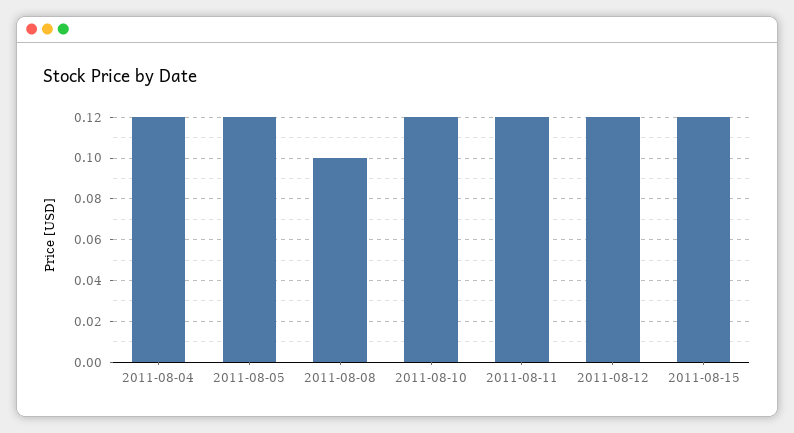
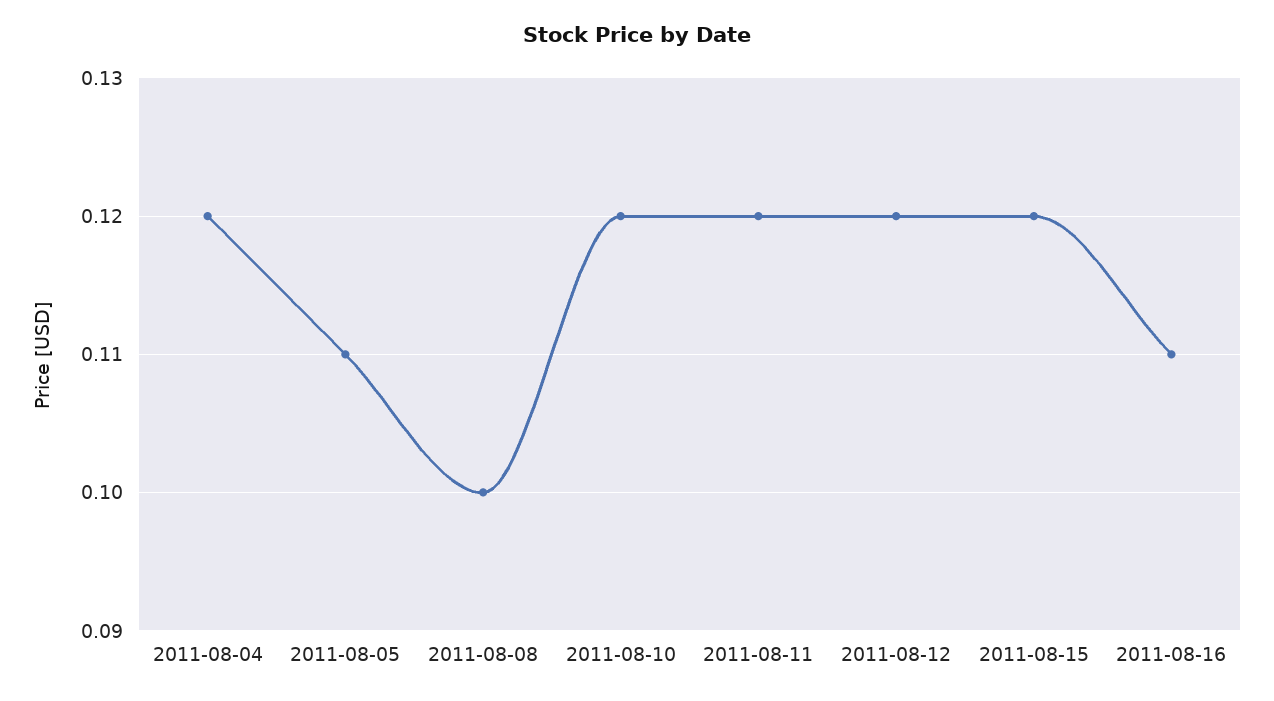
2011-08-05: 0.12 -> 0.11
2011-08-16: none -> 0.11

